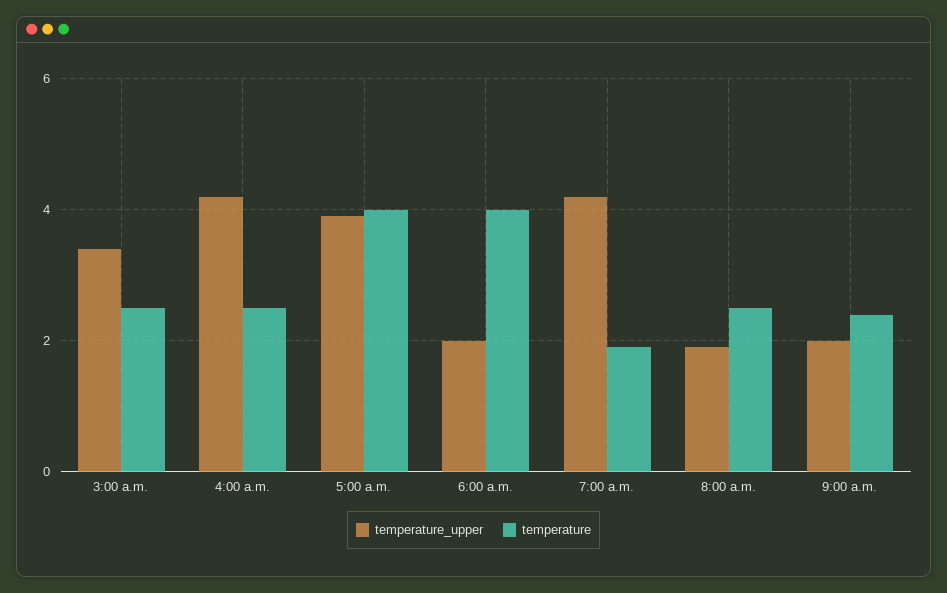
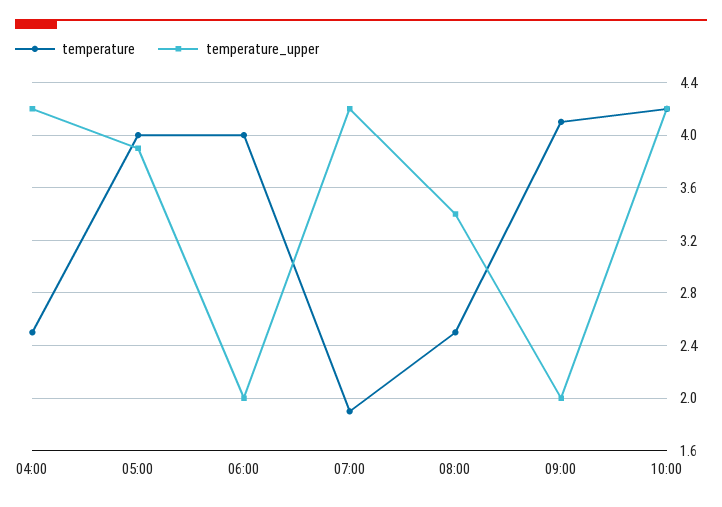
temperature_upper, 3:00 a.m.: 3.5 -> none
temperature, 3:00 a.m.: 2.5 -> none
temperature_upper, 8:00 a.m.: 2 -> 3.4
temperature, 9:00 a.m.: 2.5 -> 4.1
temperature, 10:00: none -> 4.2
temperature_upper, 10:00: none -> 4.2

